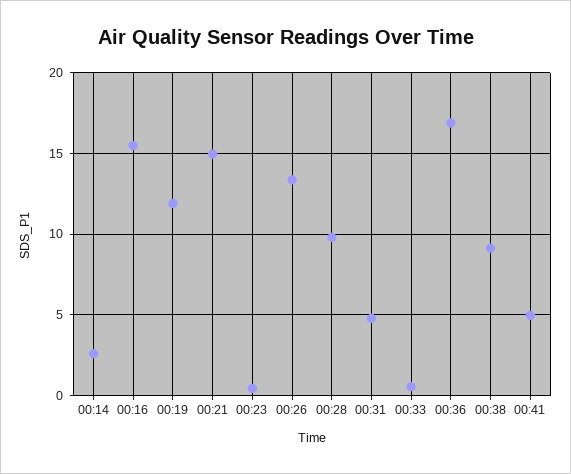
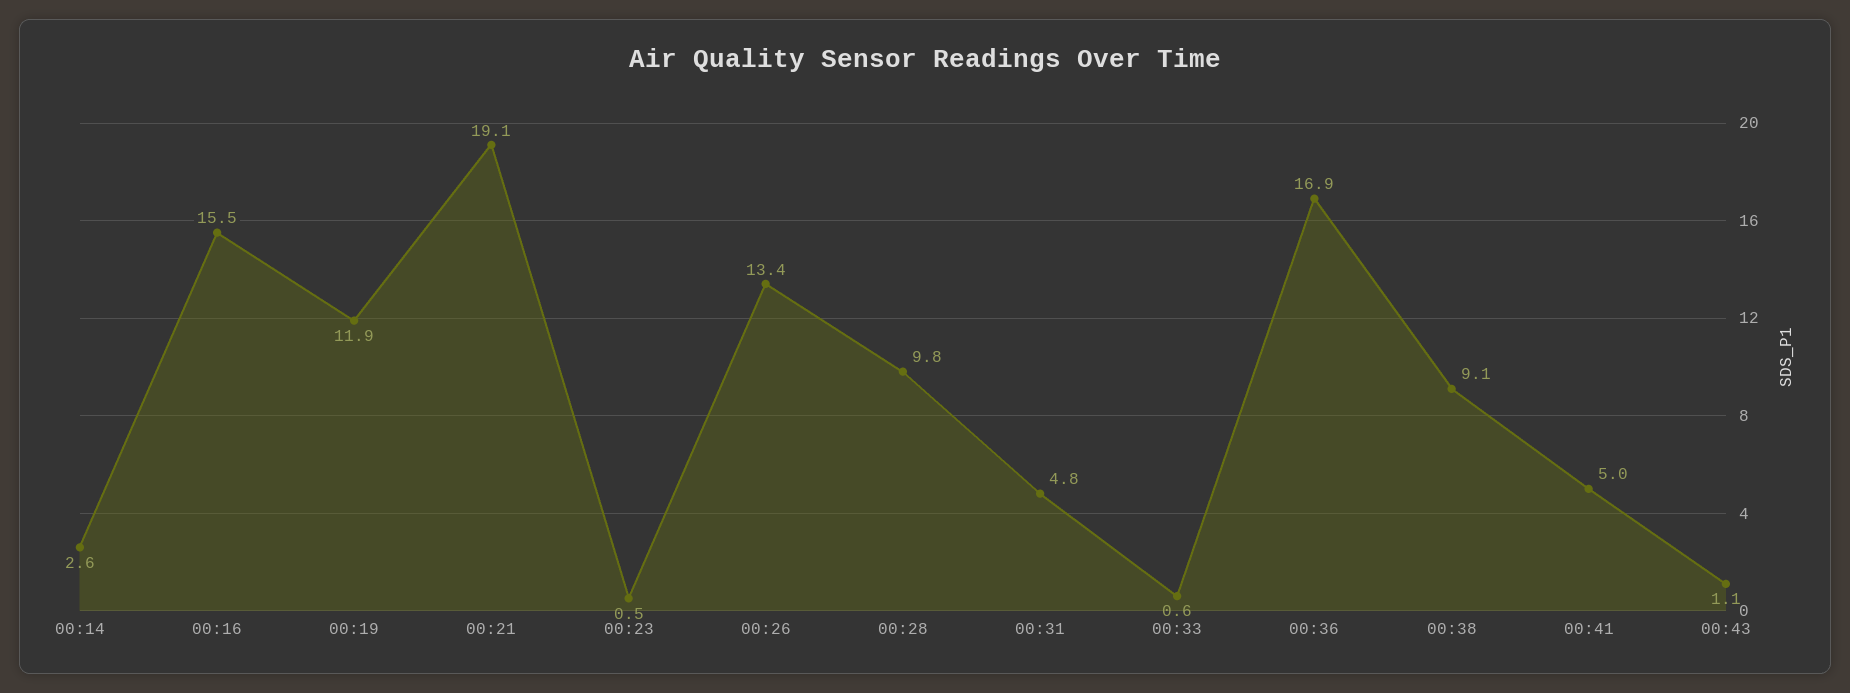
00:21: 15 -> 19.1
00:43: none -> 1.1

